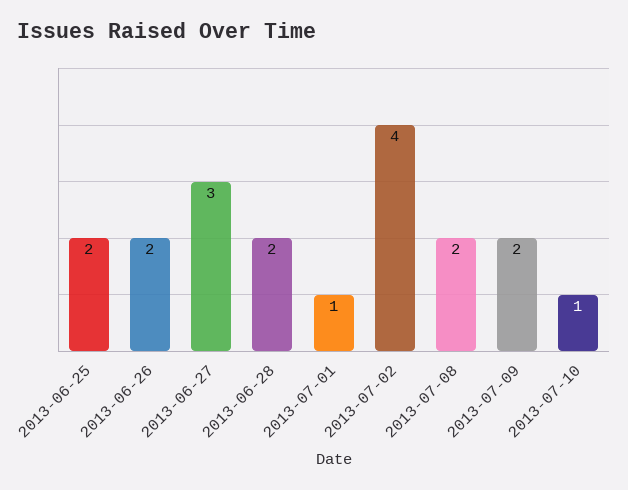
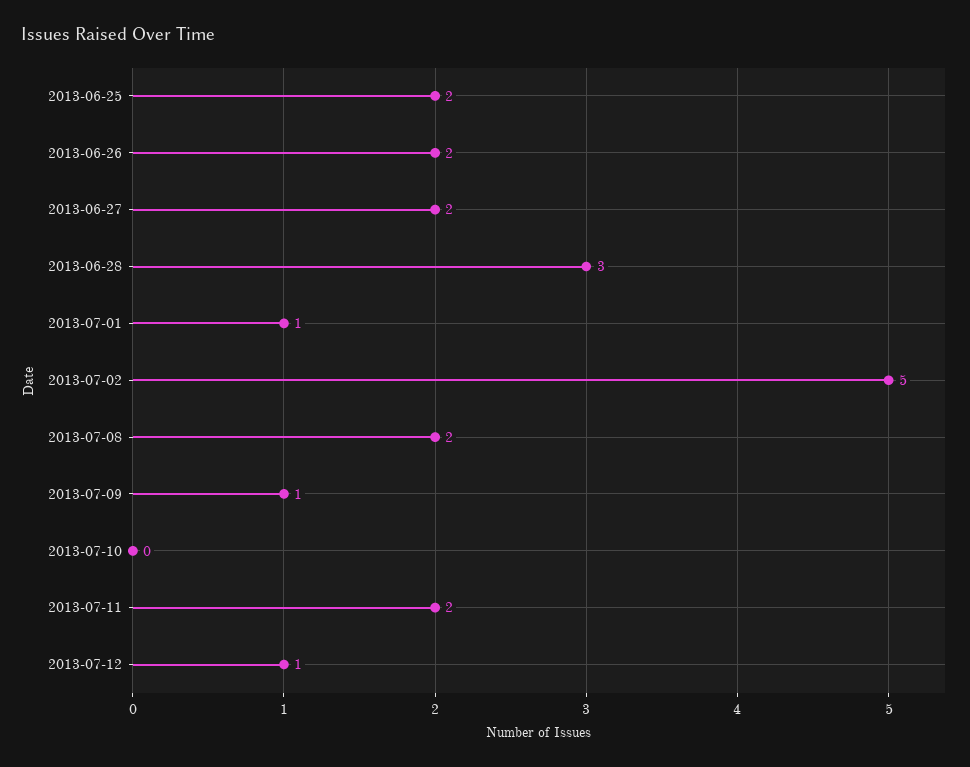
2013-06-27: 3 -> 2
2013-06-28: 2 -> 3
2013-07-02: 4 -> 5
2013-07-09: 2 -> 1
2013-07-10: 1 -> 0
2013-07-11: none -> 2
2013-07-12: none -> 1

